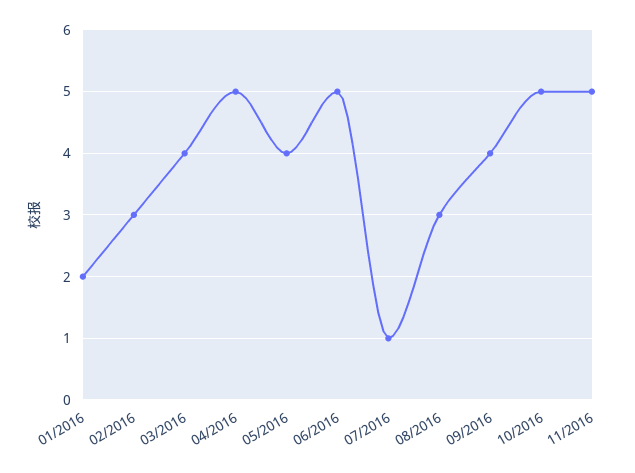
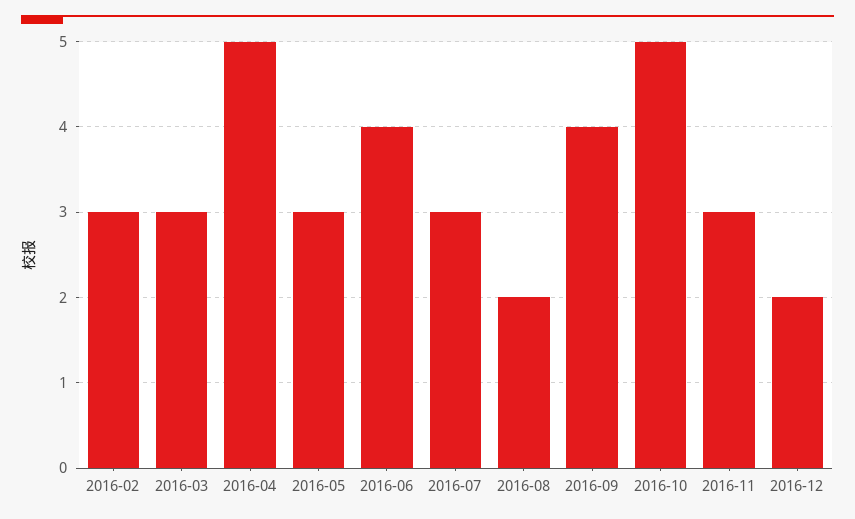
01/2016: 2 -> none
03/2016: 4 -> 3
05/2016: 4 -> 3
06/2016: 5 -> 4
07/2016: 1 -> 3
08/2016: 3 -> 2
11/2016: 5 -> 3
2016-12: none -> 2

